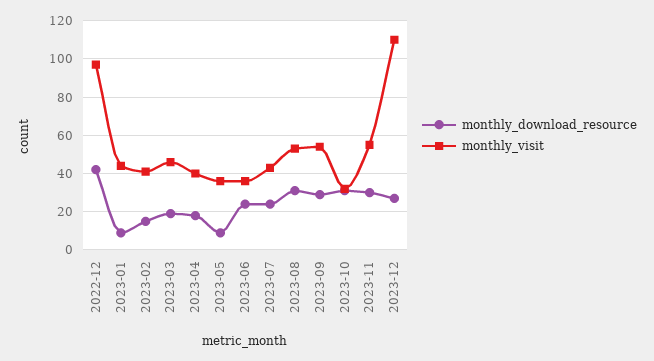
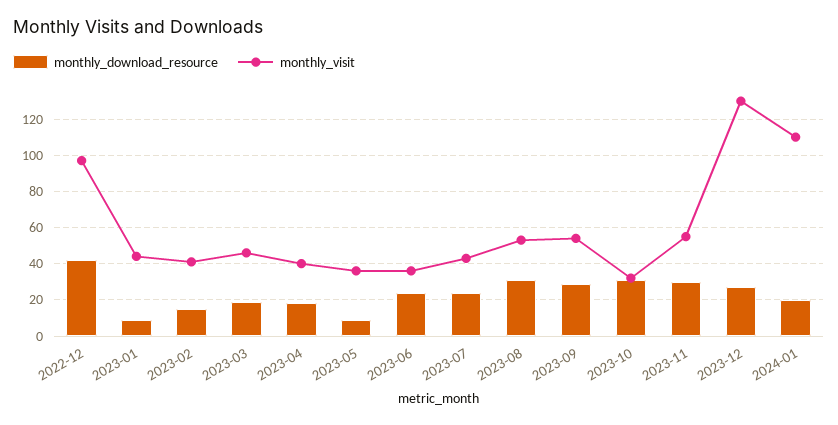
monthly_visit, 2023-12: 110 -> 130
monthly_download_resource, 2024-01: none -> 20
monthly_visit, 2024-01: none -> 110

